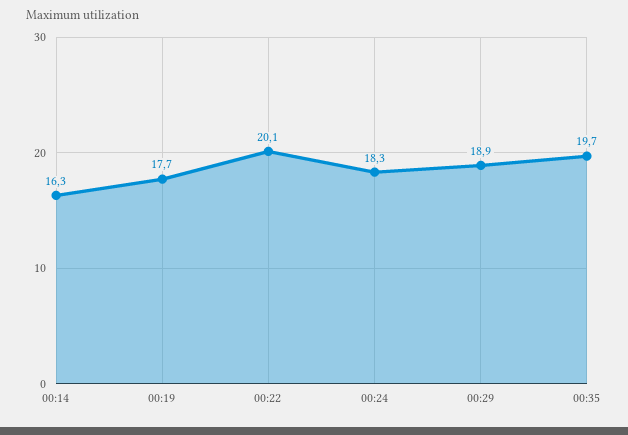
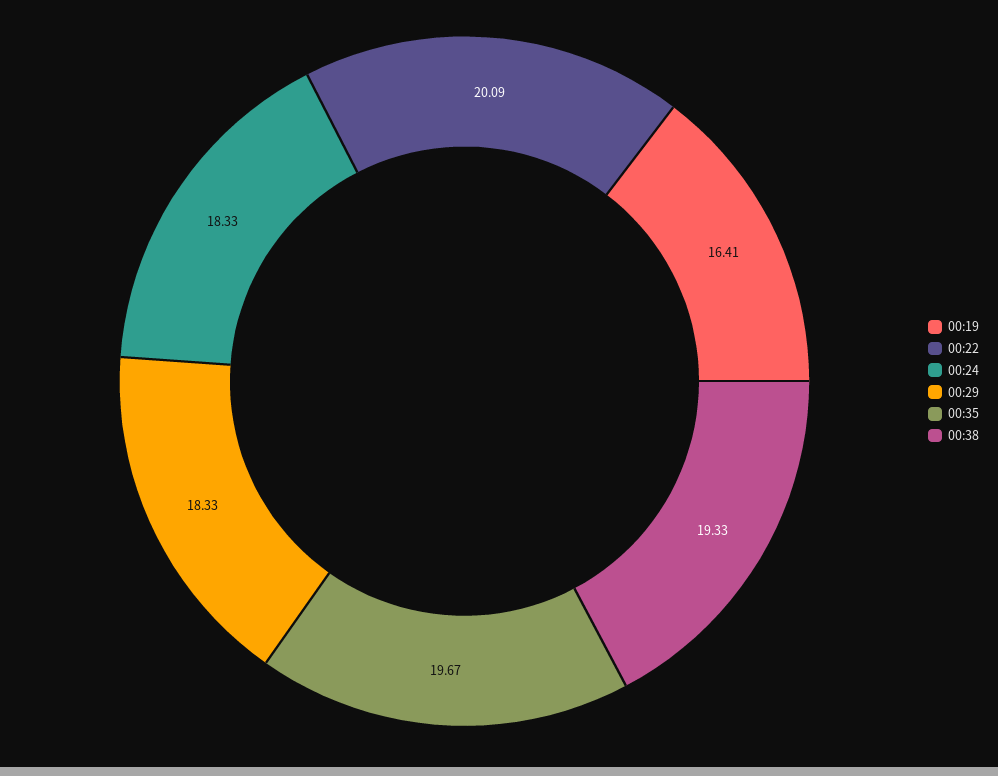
00:14: 16.3 -> none
00:19: 17.7 -> 16.41
00:29: 18.9 -> 18.33
00:38: none -> 19.33

